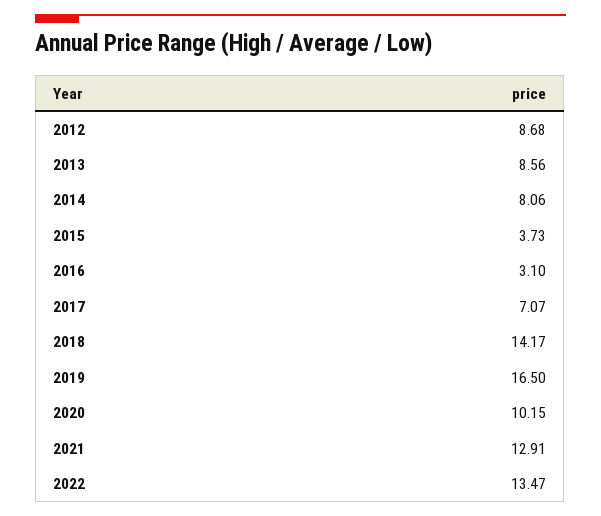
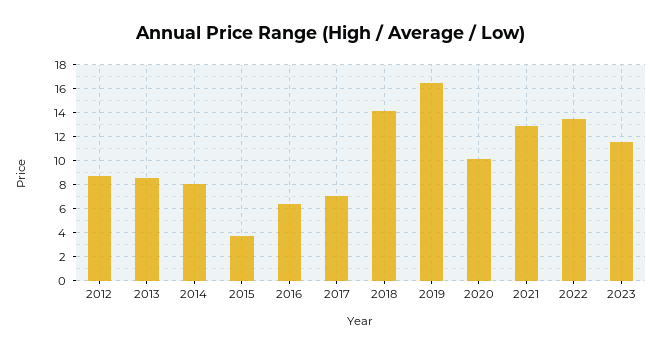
2016: 3.1 -> 6.5
2023: none -> 11.5

